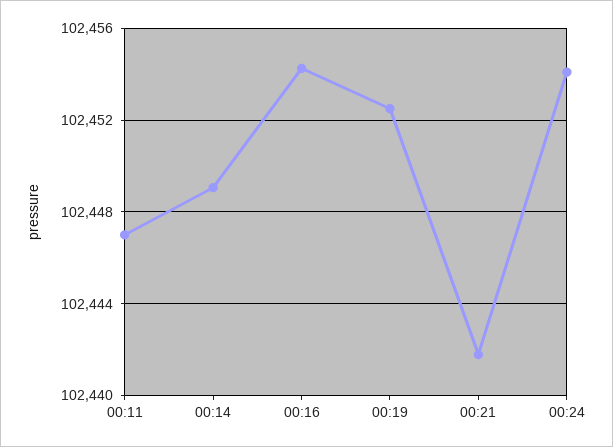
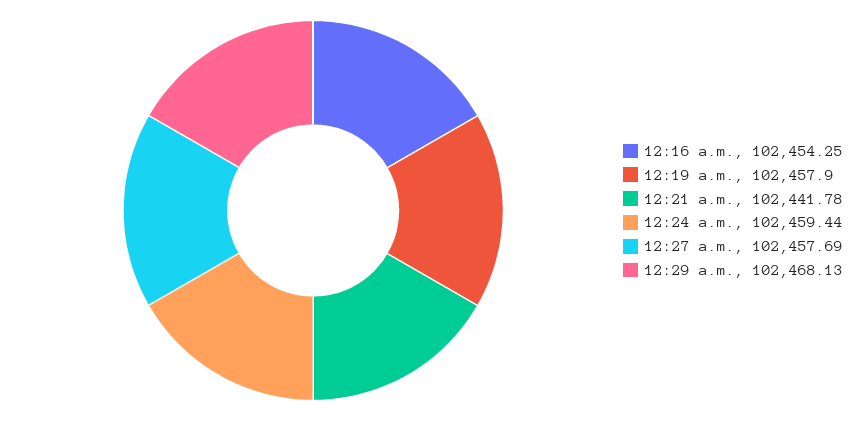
00:11: 102447 -> none
00:14: 102449 -> none
00:19: 102452.5 -> 102457.9
00:24: 102454 -> 102459.44
12:27 a.m.: none -> 102457.69
12:29 a.m.: none -> 102468.13

